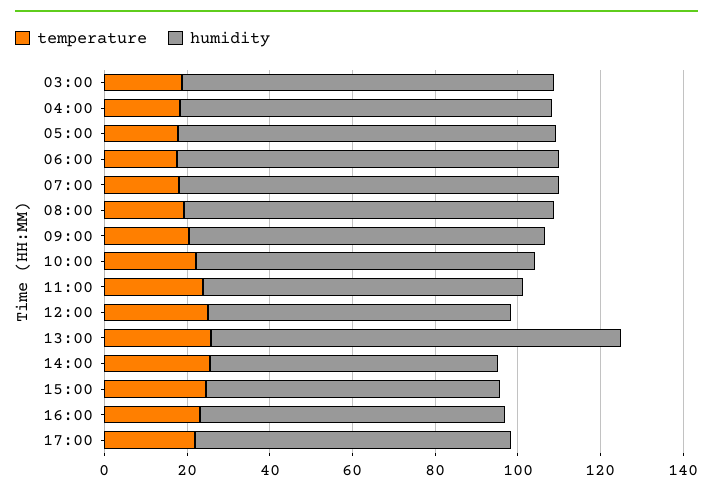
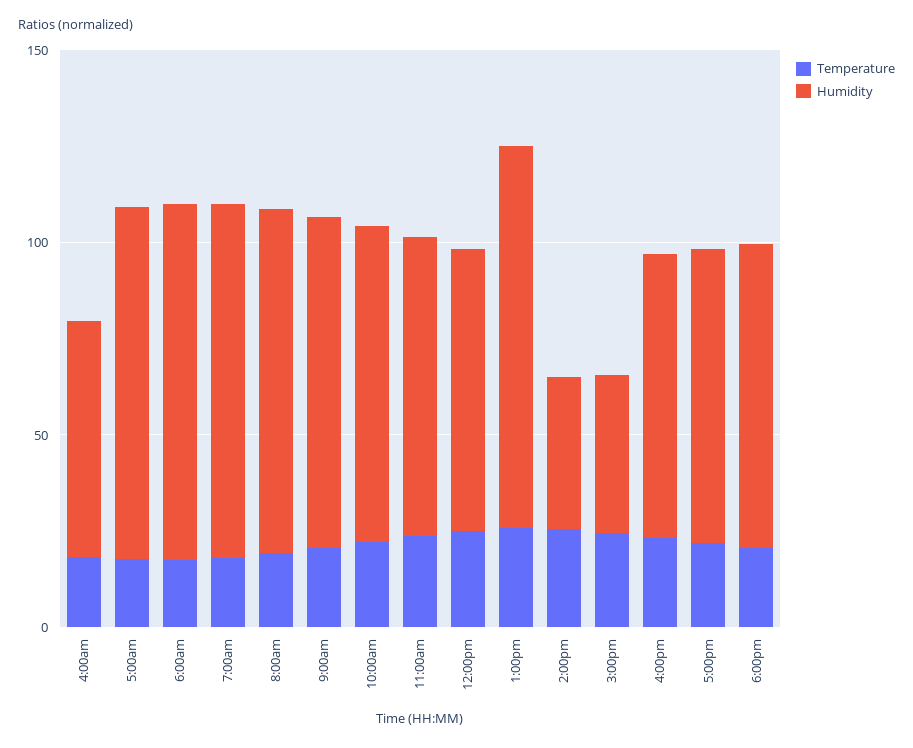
temperature, 03:00: 20 -> none
humidity, 03:00: 90 -> none
humidity, 04:00: 90 -> 60
humidity, 14:00: 70 -> 40
humidity, 15:00: 70 -> 40
temperature, 6:00pm: none -> 20
humidity, 6:00pm: none -> 80

